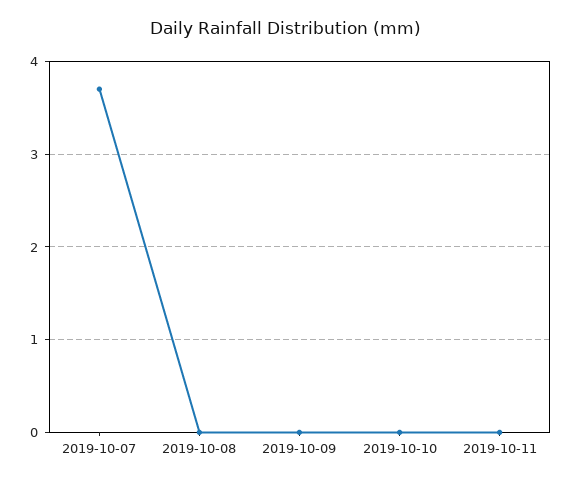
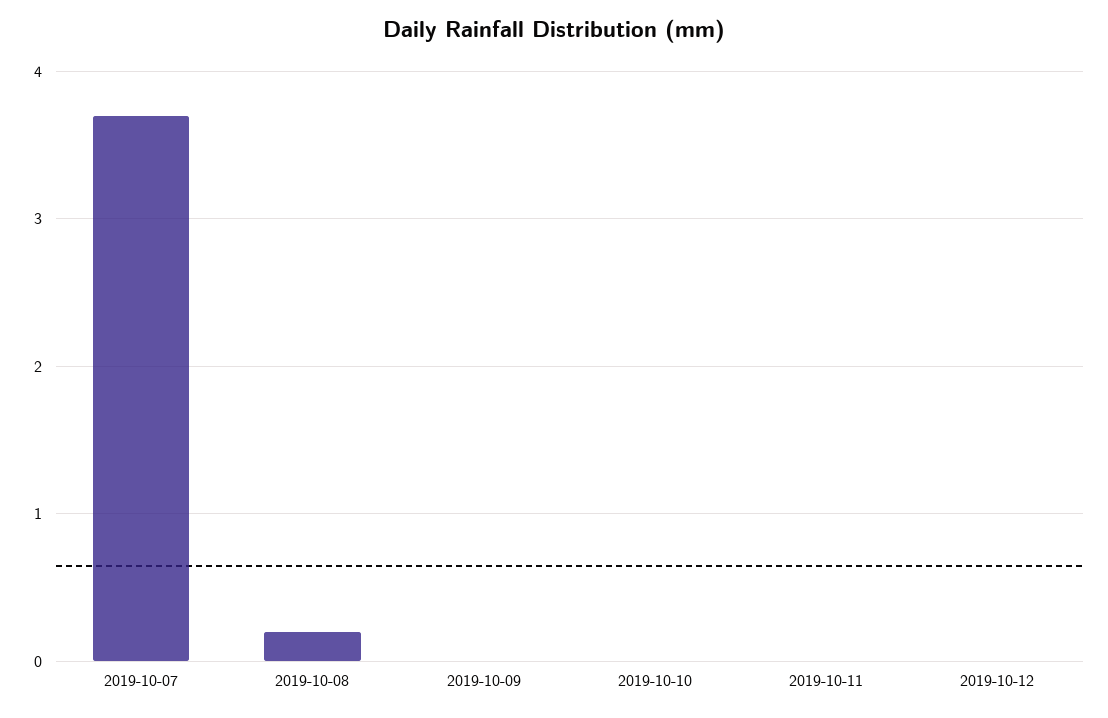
2019-10-08: 0 -> 0.2
2019-10-12: none -> 0

